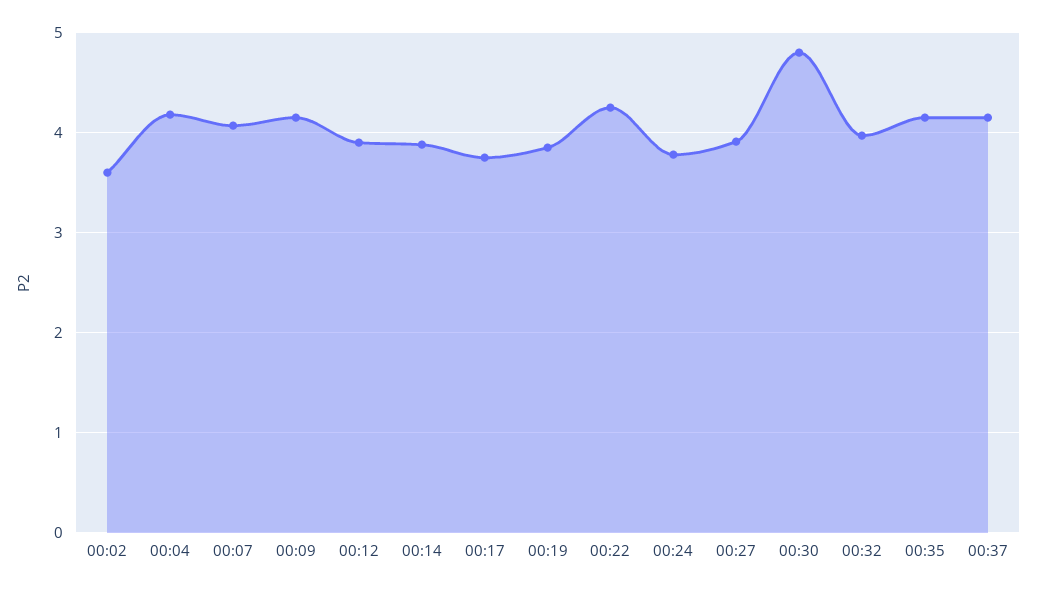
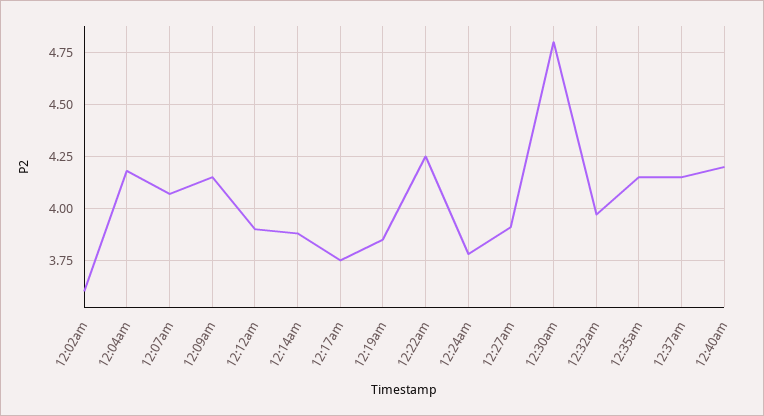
12:40am: none -> 4.2

